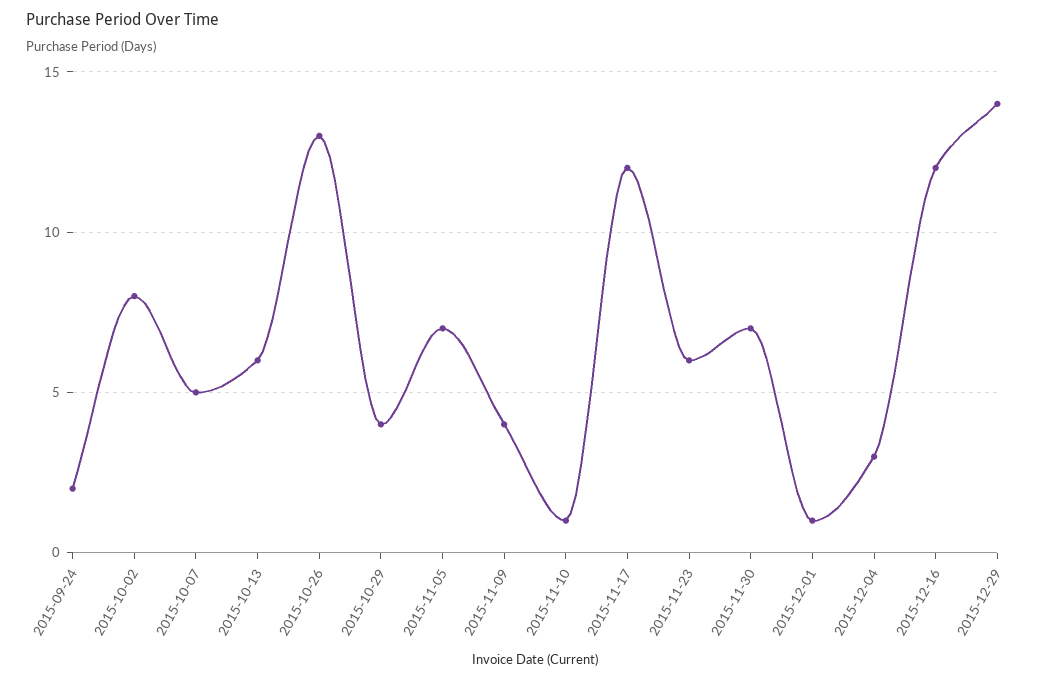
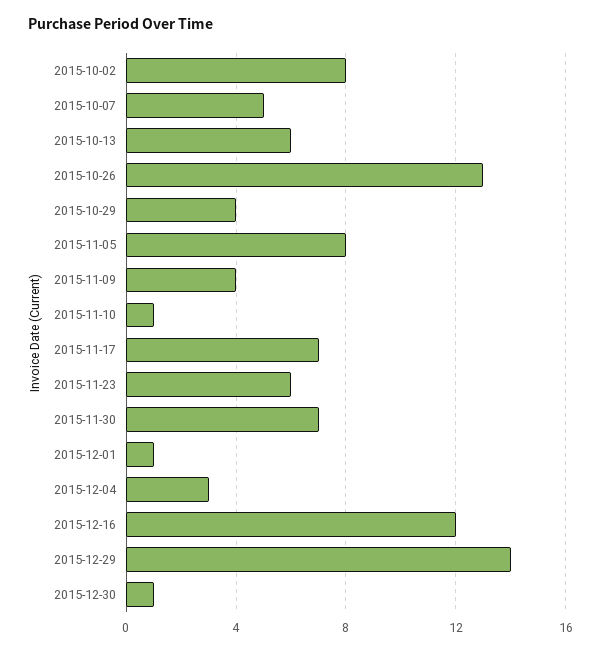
2015-09-24: 2 -> none
2015-11-05: 7 -> 8
2015-11-17: 12 -> 7
2015-12-30: none -> 1

